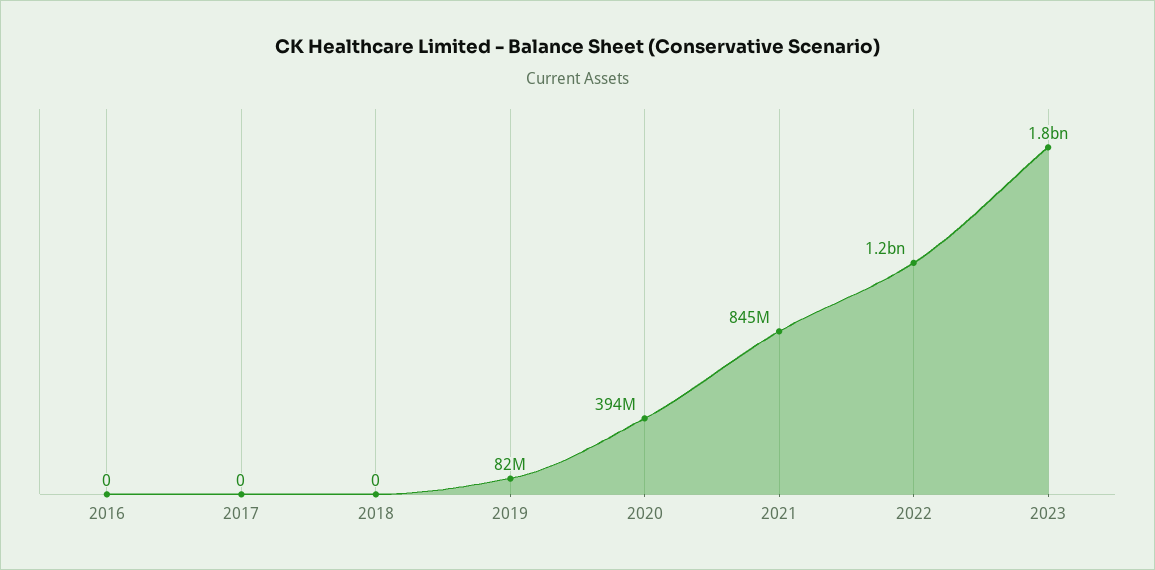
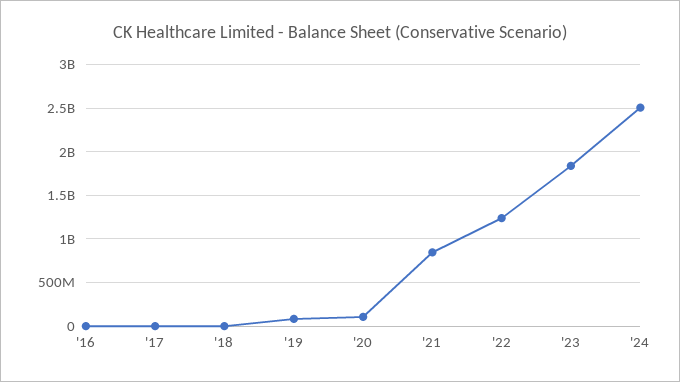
2020: 394000000 -> 100000000
'24: none -> 2500000000

